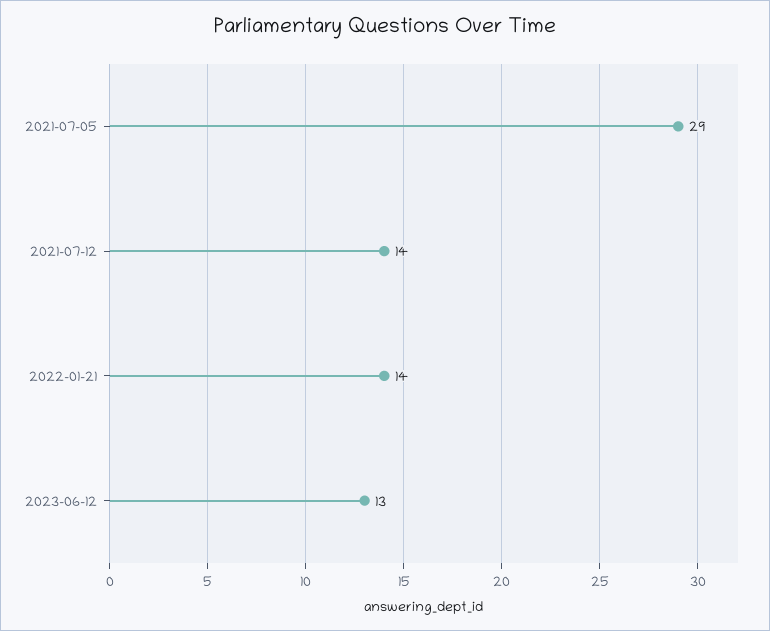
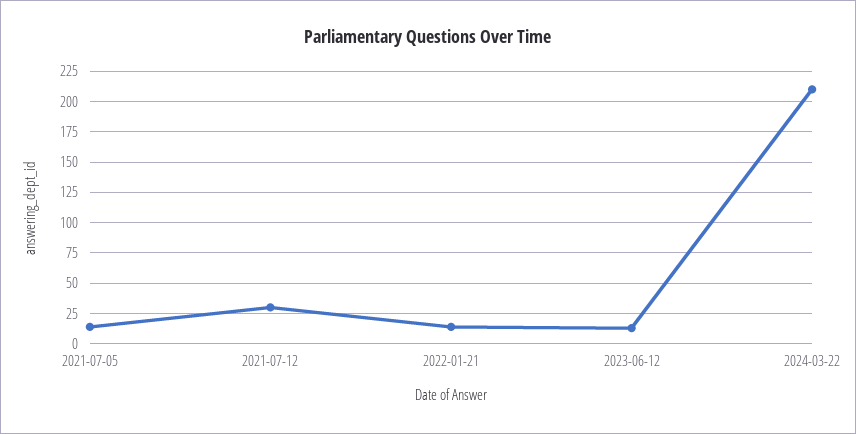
2021-07-05: 29 -> 15
2021-07-12: 14 -> 30
2024-03-22: none -> 210

